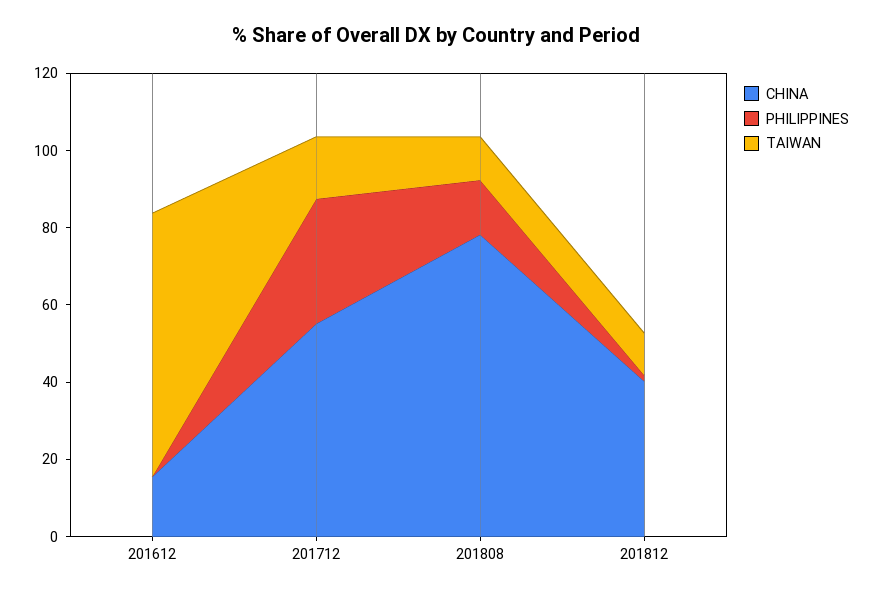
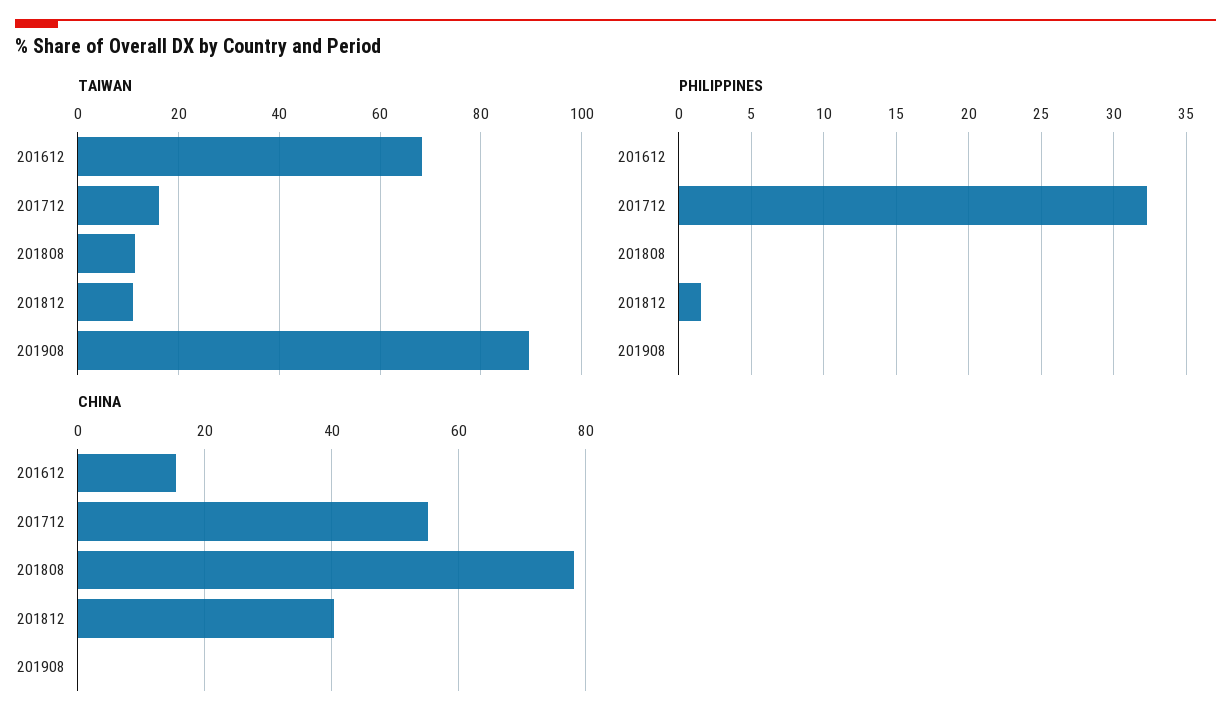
PHILIPPINES, 201808: 15 -> 0
TAIWAN, 201908: none -> 90
PHILIPPINES, 201908: none -> 0
CHINA, 201908: none -> 0

